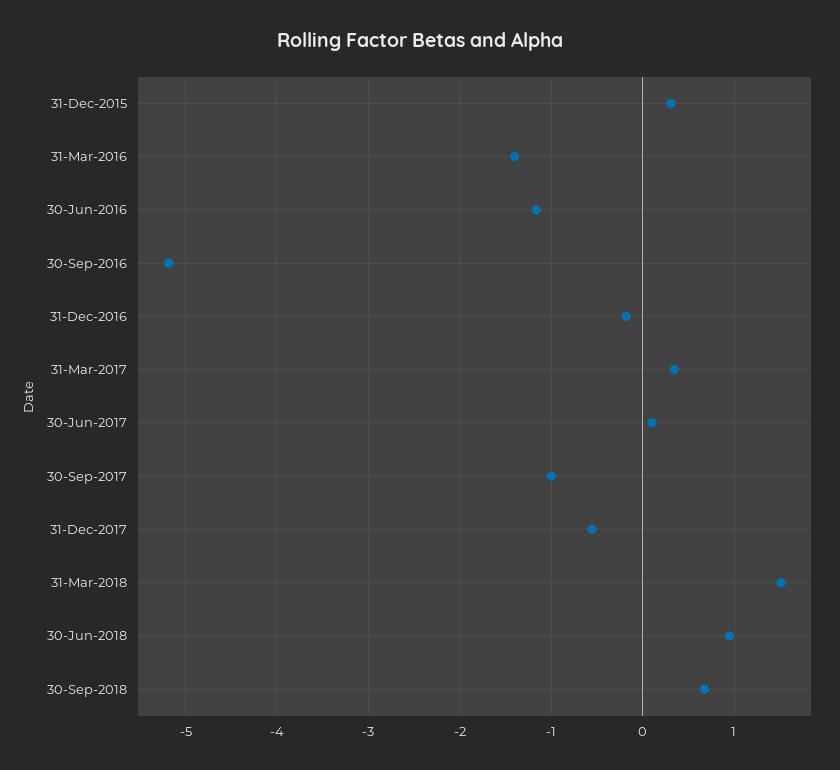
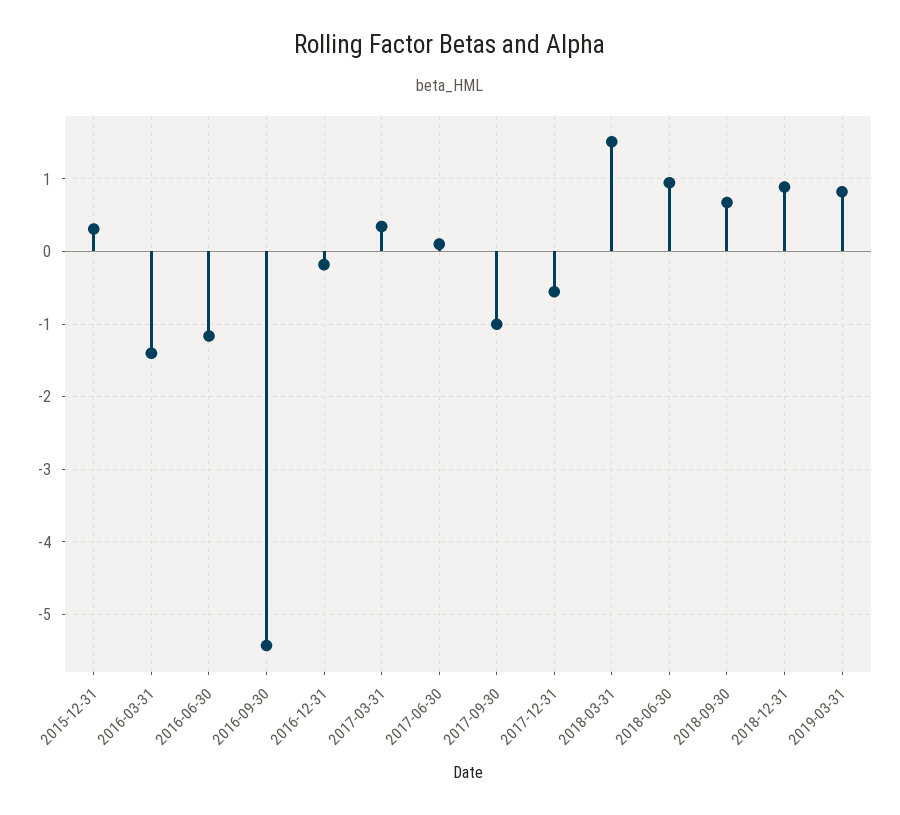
30-Sep-2016: -5.2 -> -5.4
2018-12-31: none -> 0.9
2019-03-31: none -> 0.8

